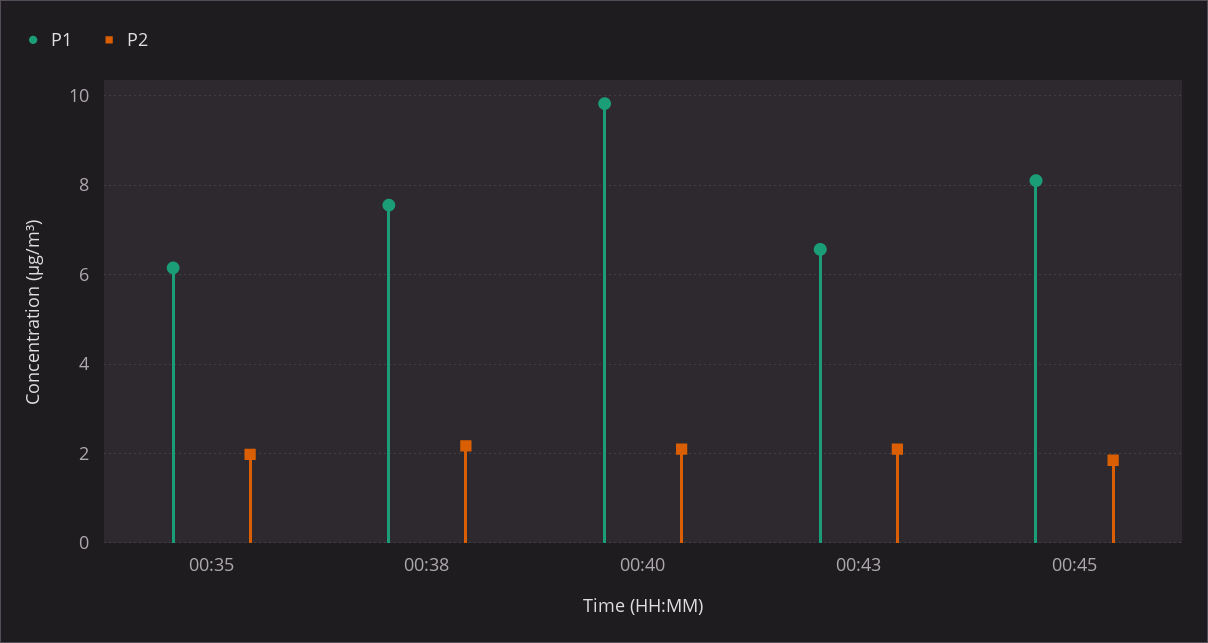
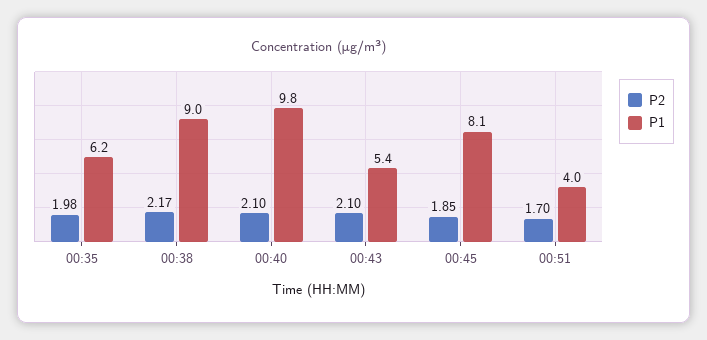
P1, 00:38: 7.6 -> 9
P1, 00:43: 6.6 -> 5.4
P2, 00:51: none -> 1.7
P1, 00:51: none -> 4

